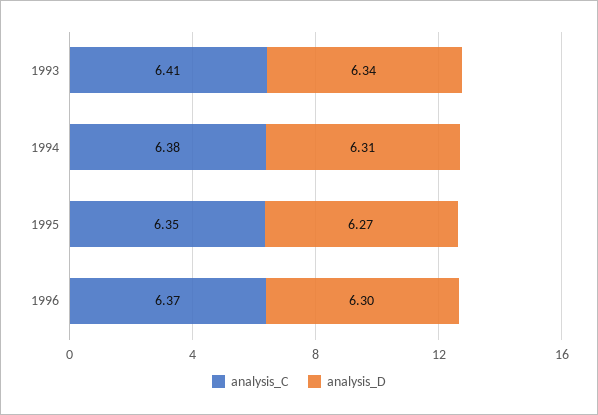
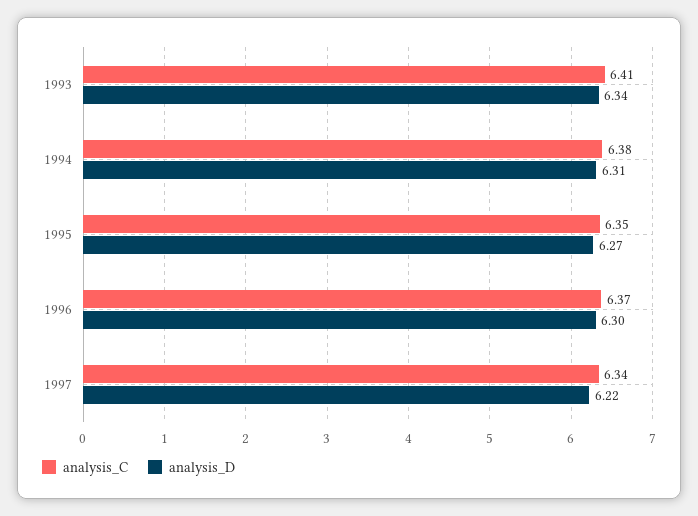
analysis_C, 1997: none -> 6.34
analysis_D, 1997: none -> 6.22

